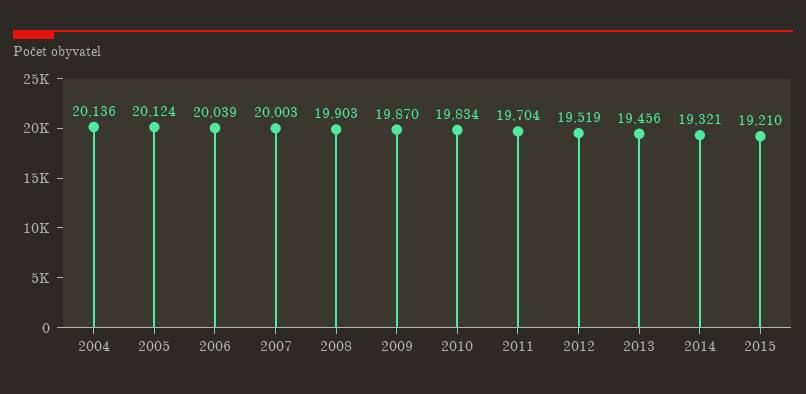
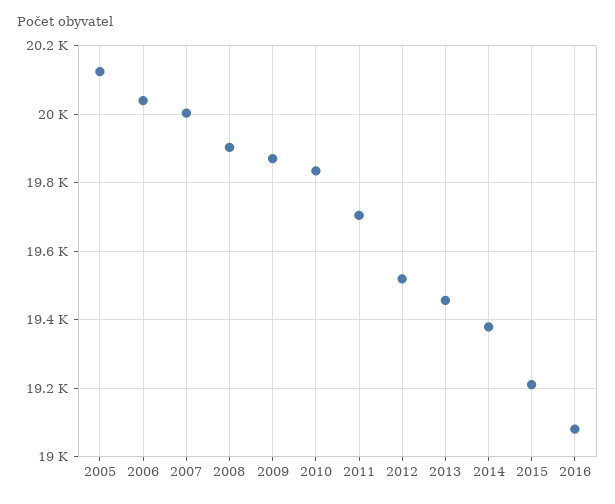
2004: 20136 -> none
2014: 19321 -> 19380
2016: none -> 19080

